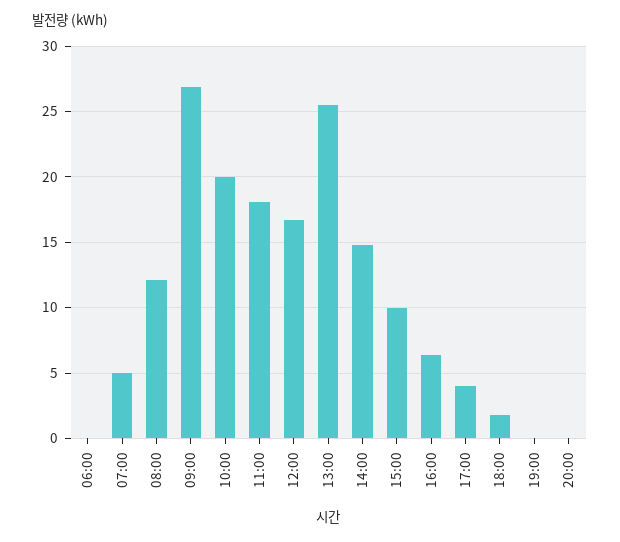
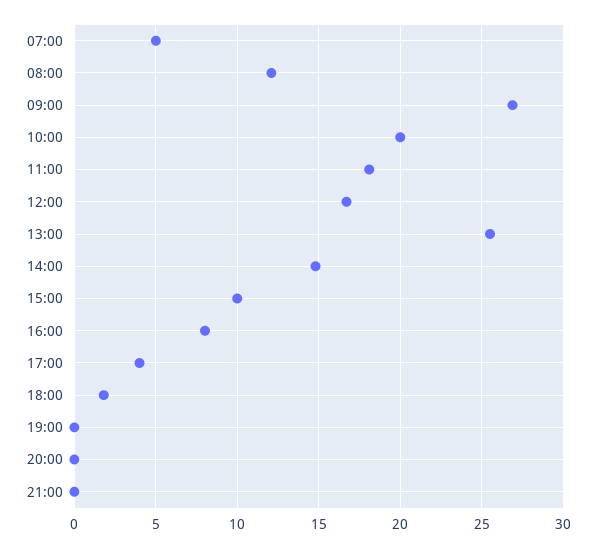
06:00: 0 -> none
16:00: 6.5 -> 8
21:00: none -> 0

